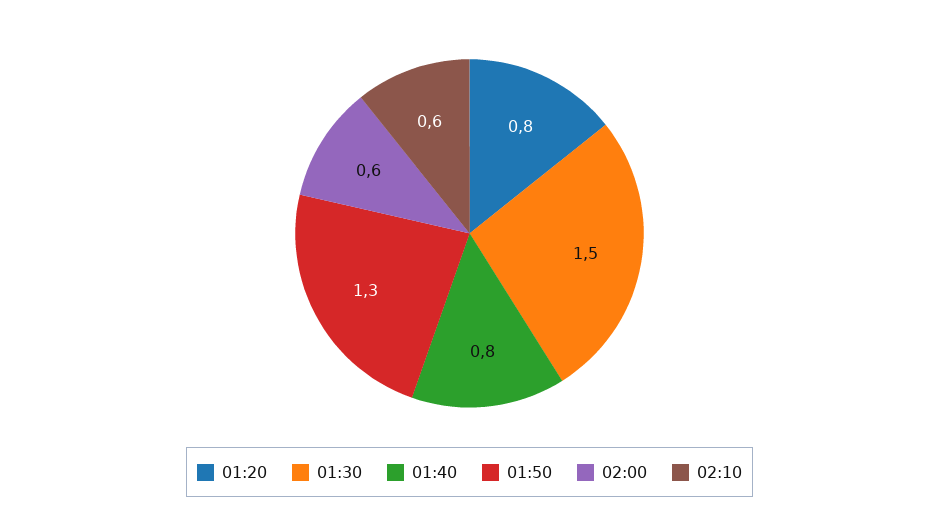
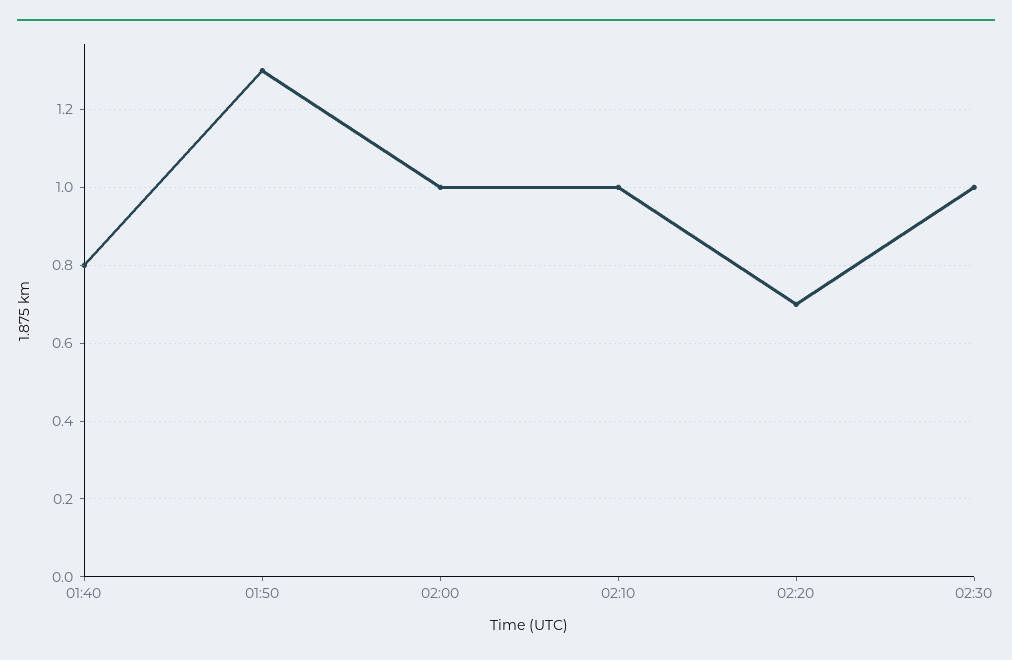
01:20: 0.8 -> none
01:30: 1.5 -> none
02:00: 0.6 -> 1
02:10: 0.6 -> 1
02:20: none -> 0.7
02:30: none -> 1

